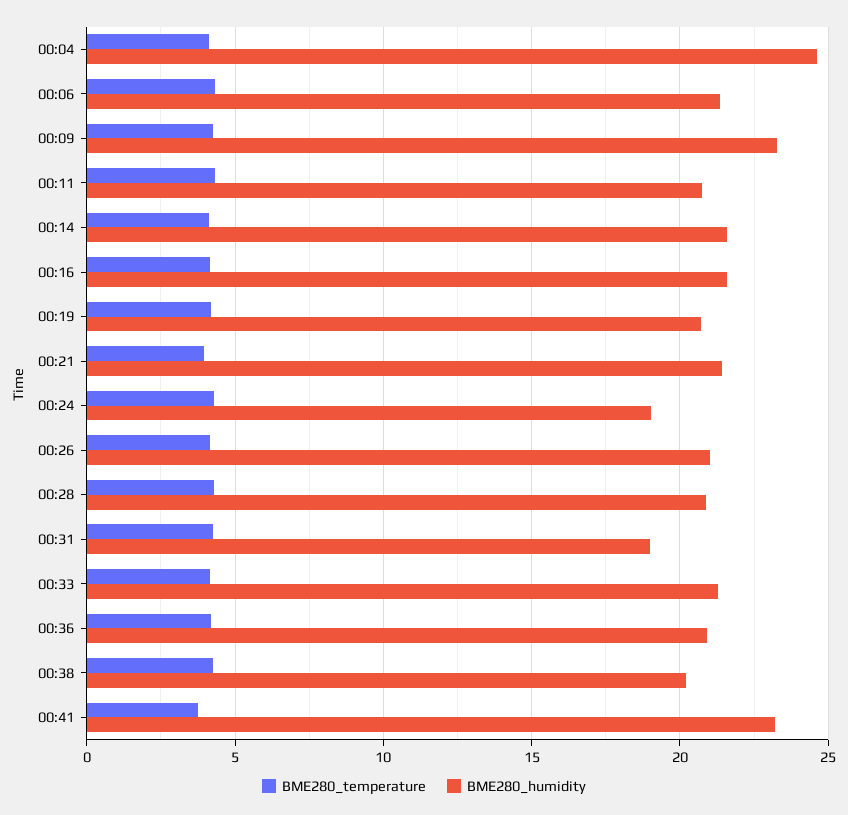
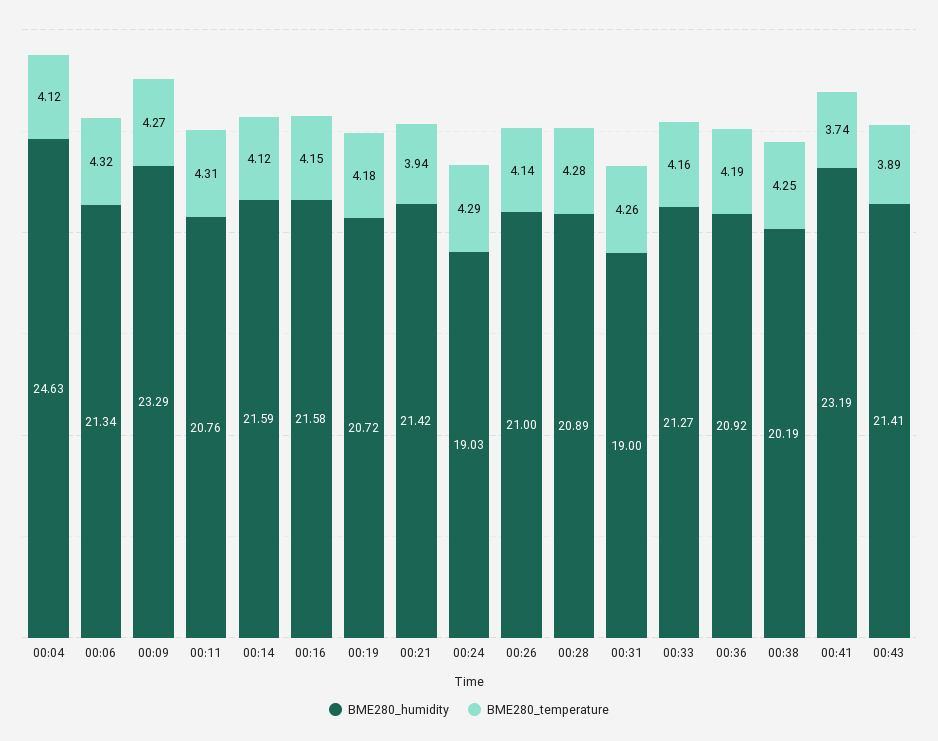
BME280_humidity, 00:43: none -> 21.41
BME280_temperature, 00:43: none -> 3.89

